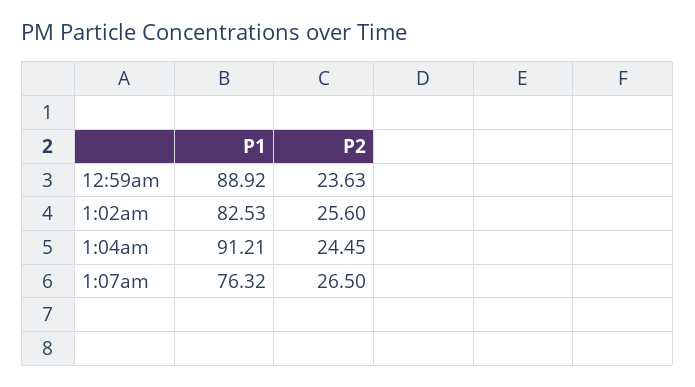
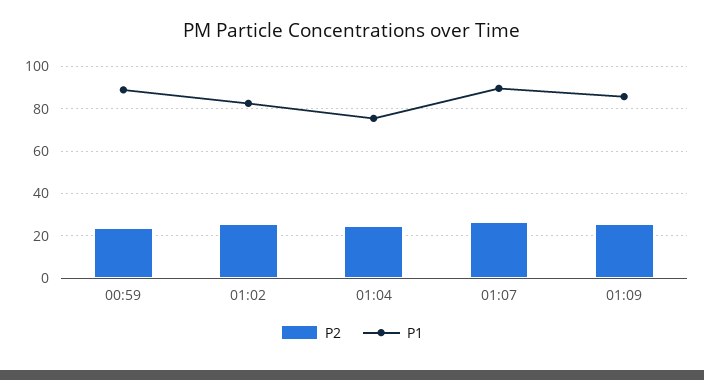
P1, 1:04am: 91.21 -> 75
P1, 1:07am: 76.32 -> 90
P2, 01:09: none -> 25
P1, 01:09: none -> 85

